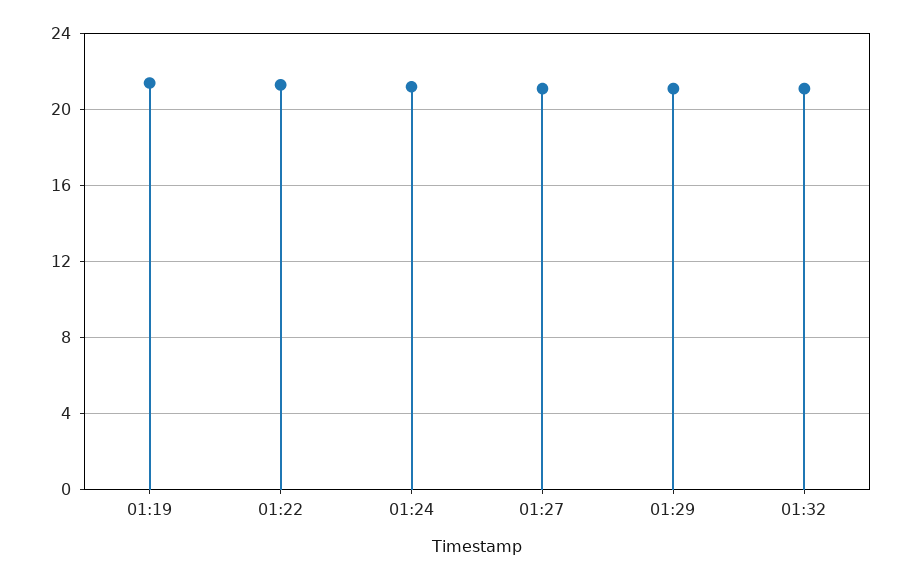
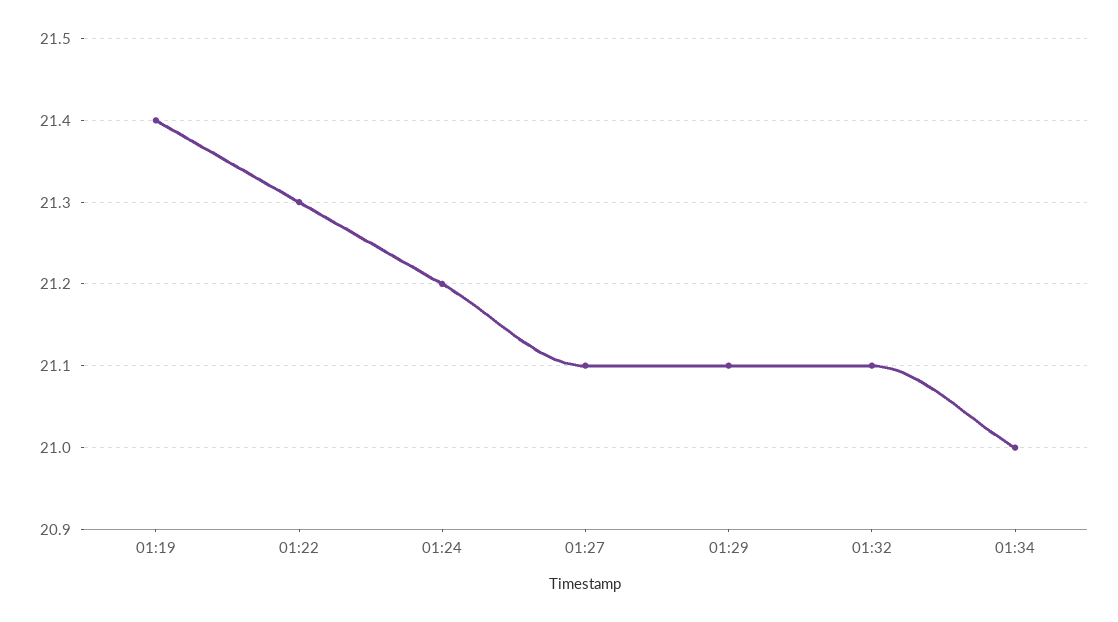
01:34: none -> 21

